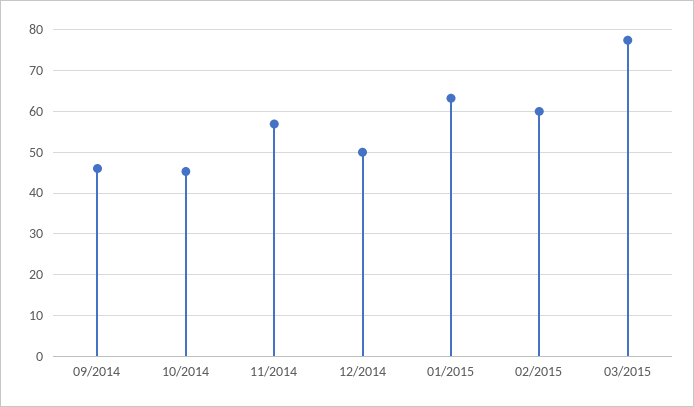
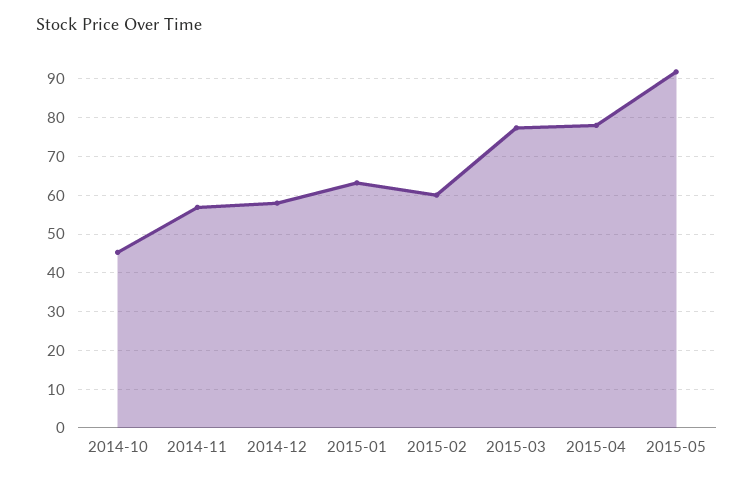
09/2014: 46 -> none
12/2014: 50 -> 58
2015-04: none -> 78
2015-05: none -> 92

